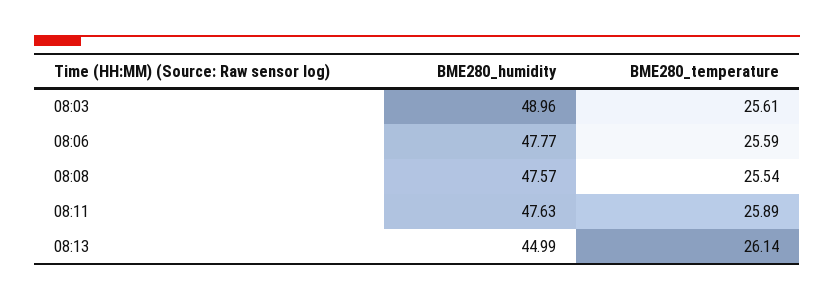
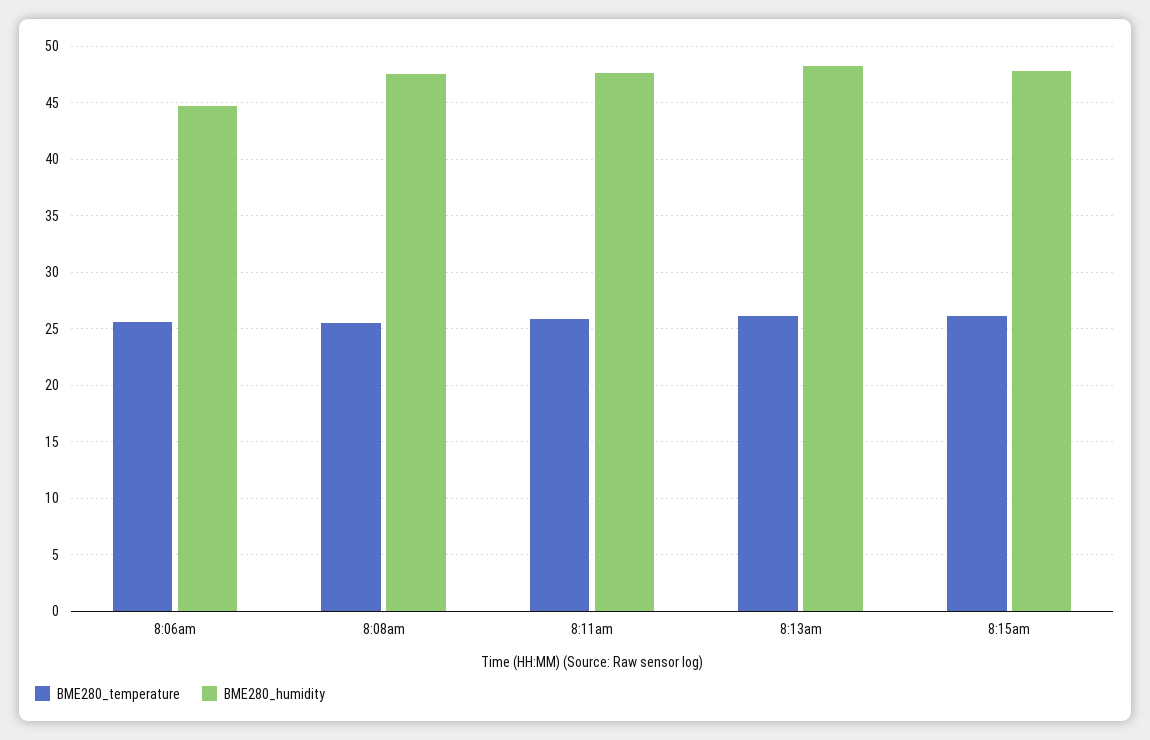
BME280_humidity, 08:03: 48.96 -> none
BME280_temperature, 08:03: 25.61 -> none
BME280_humidity, 08:06: 47.77 -> 45
BME280_humidity, 08:13: 44.99 -> 48
BME280_temperature, 8:15am: none -> 26
BME280_humidity, 8:15am: none -> 48

